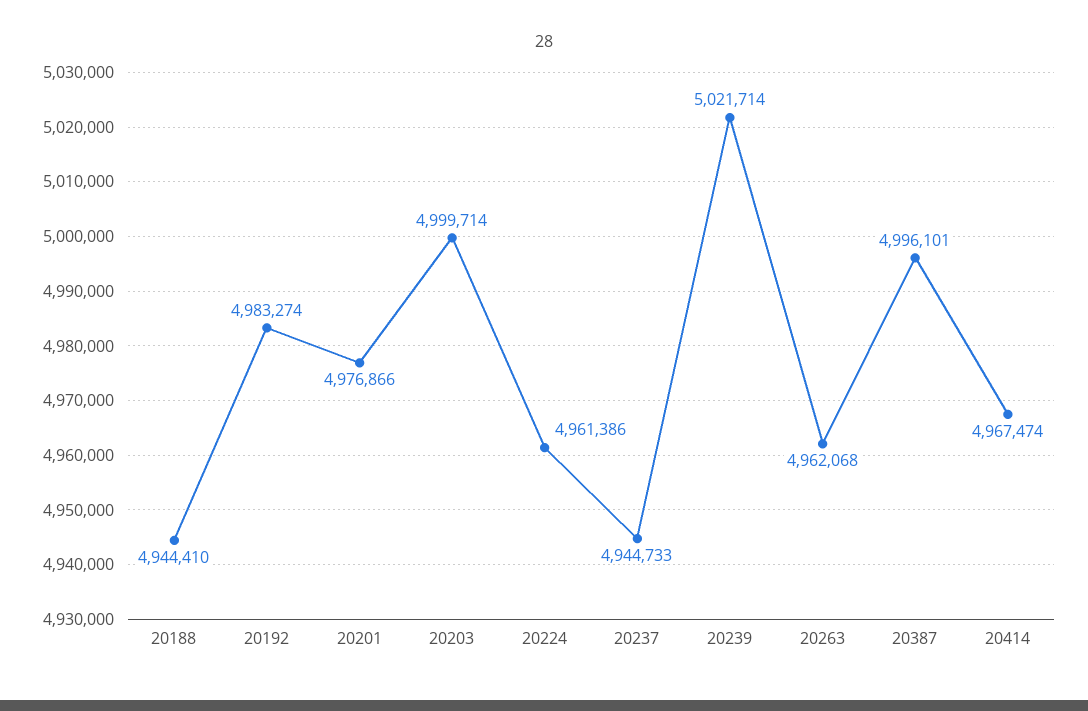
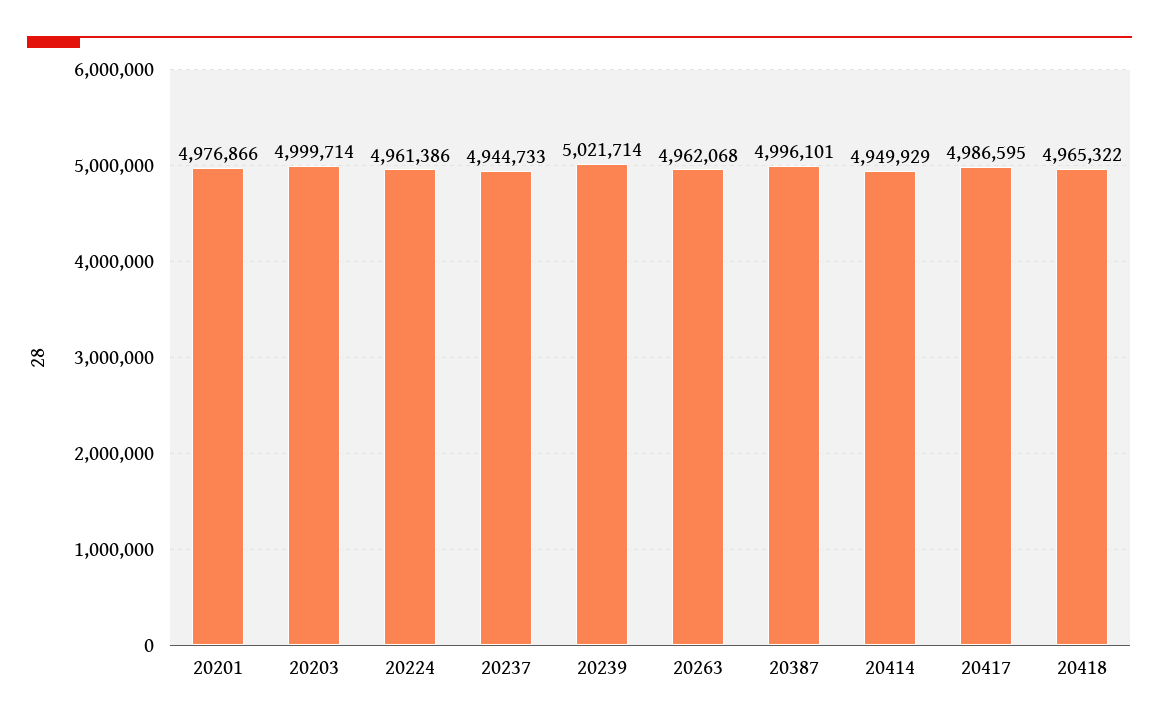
20188: 4944410 -> none
20192: 4983274 -> none
20414: 4967474 -> 4949929
20417: none -> 4986595
20418: none -> 4965322

